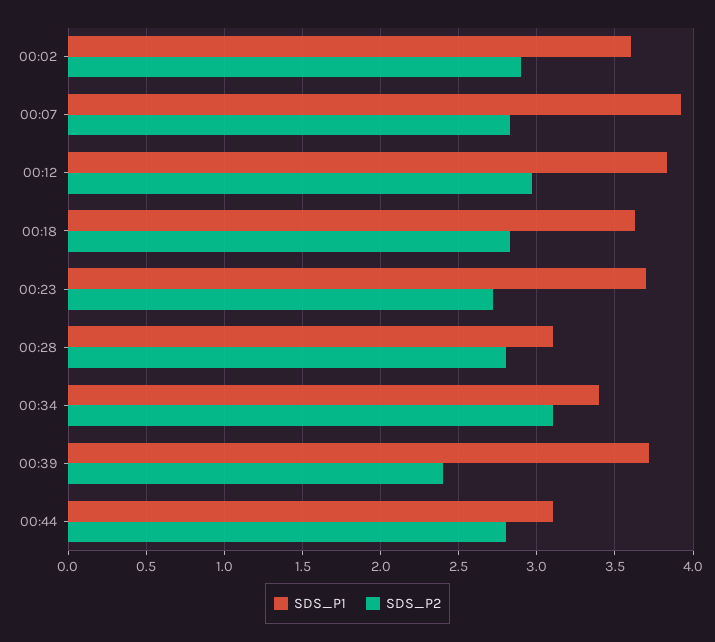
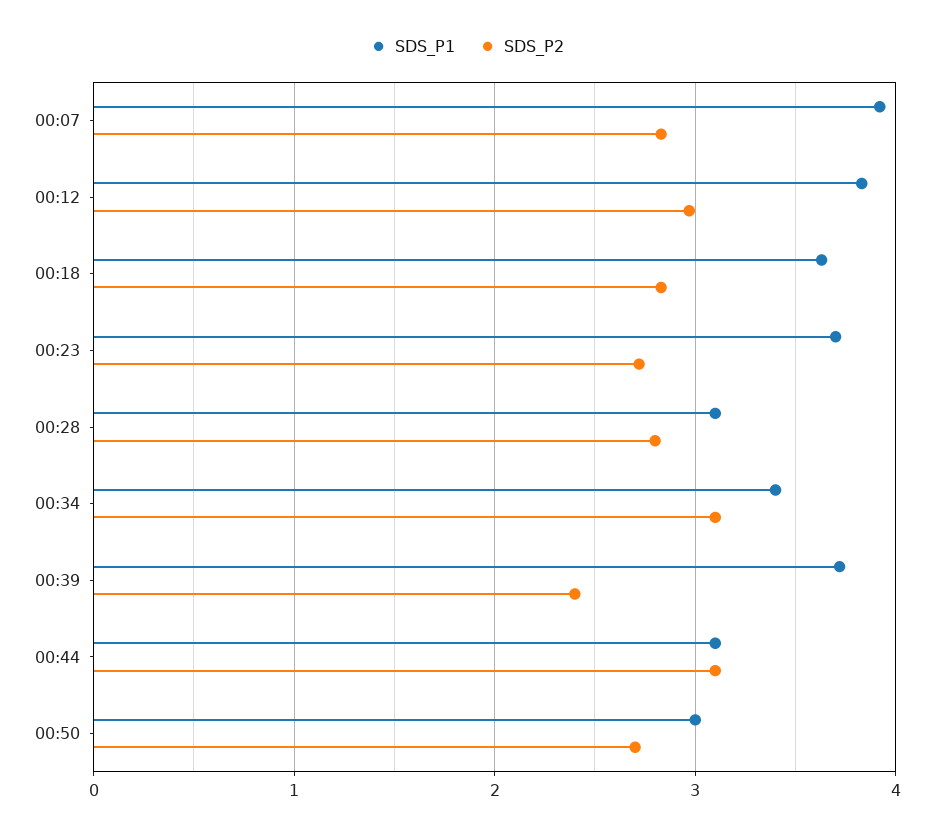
SDS_P1, 00:02: 3.6 -> none
SDS_P2, 00:02: 2.9 -> none
SDS_P2, 00:44: 2.8 -> 3.1
SDS_P1, 00:50: none -> 3
SDS_P2, 00:50: none -> 2.7

